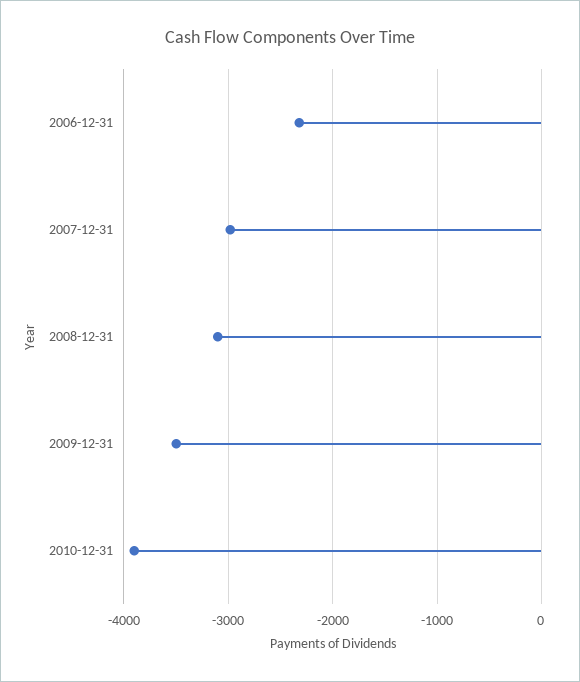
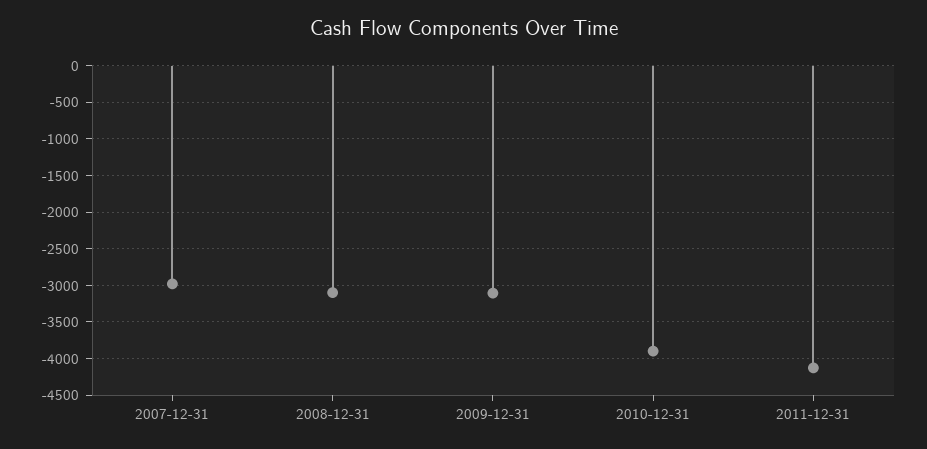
2006-12-31: -2300 -> none
2009-12-31: -3500 -> -3100
2011-12-31: none -> -4100

